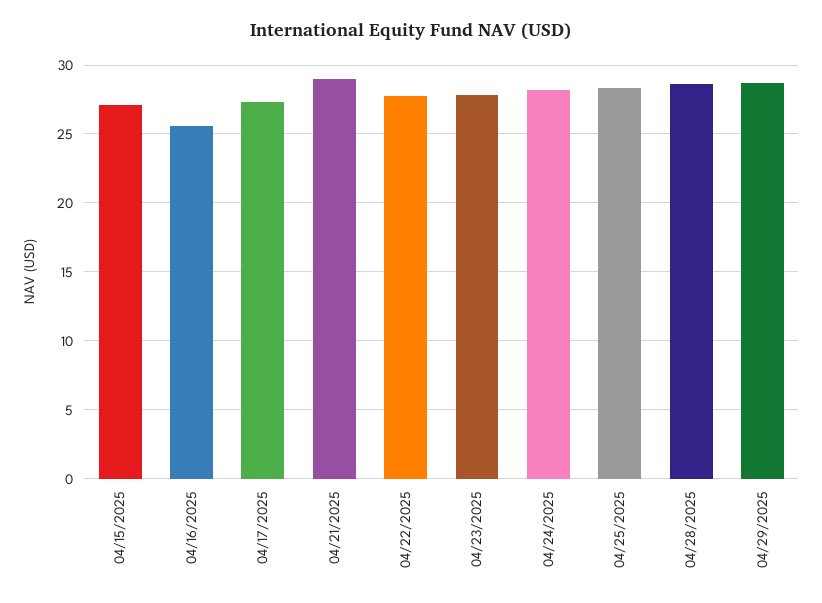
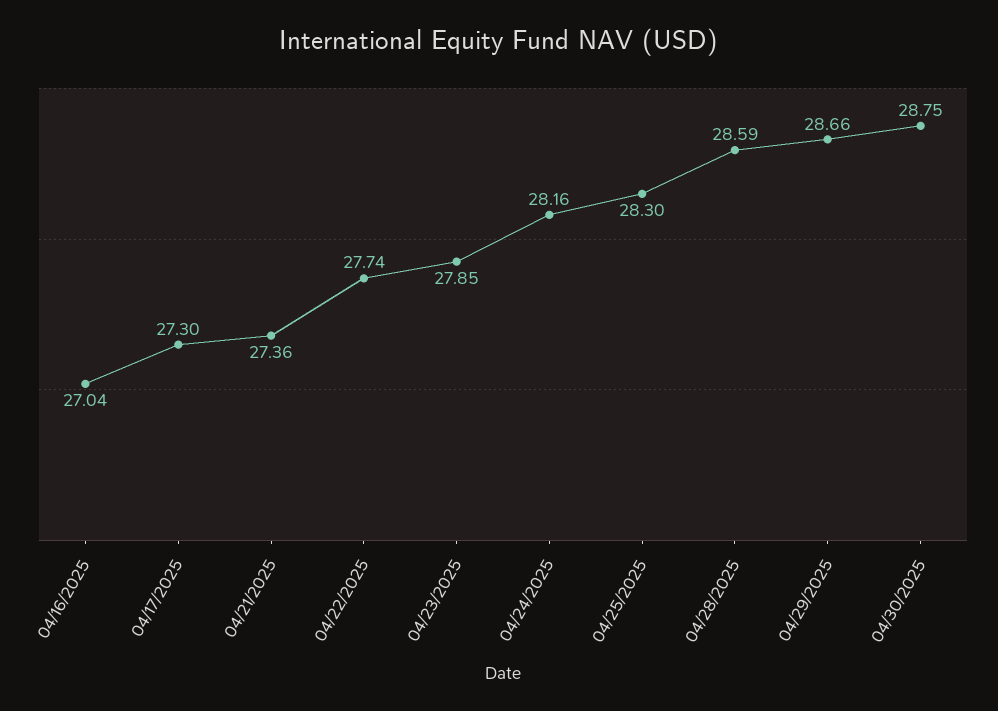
04/15/2025: 27 -> none
04/16/2025: 25.5 -> 27.04
04/21/2025: 29 -> 27.36
04/30/2025: none -> 28.75

